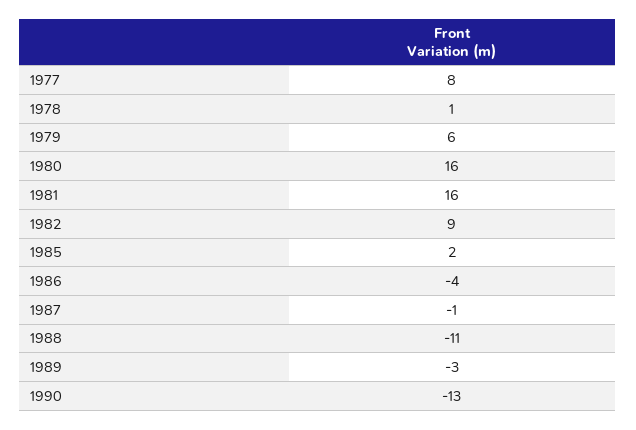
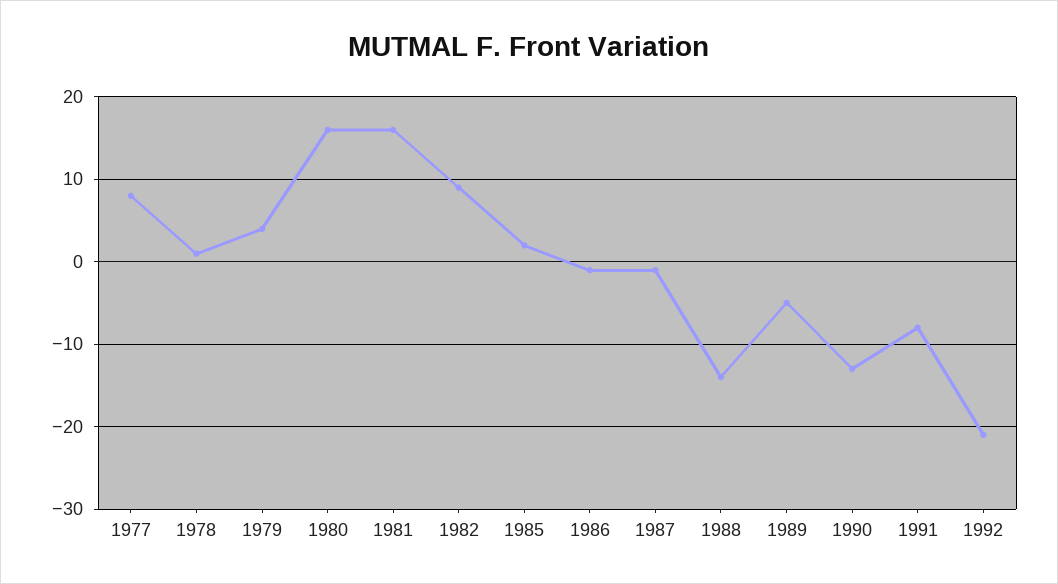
1979: 6 -> 4
1986: -4 -> -1
1988: -11 -> -14
1989: -3 -> -5
1991: none -> -8
1992: none -> -21

